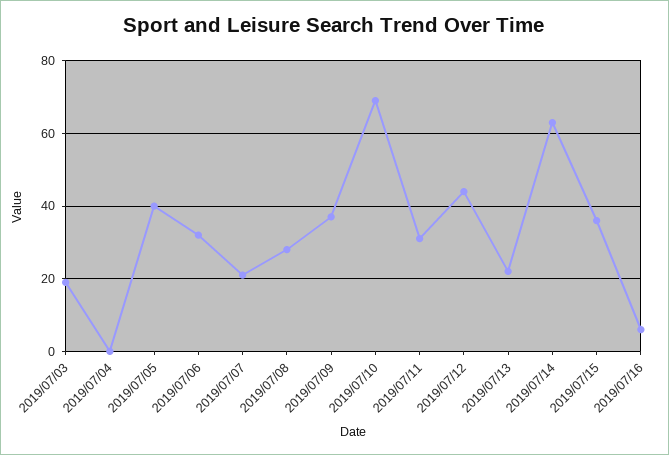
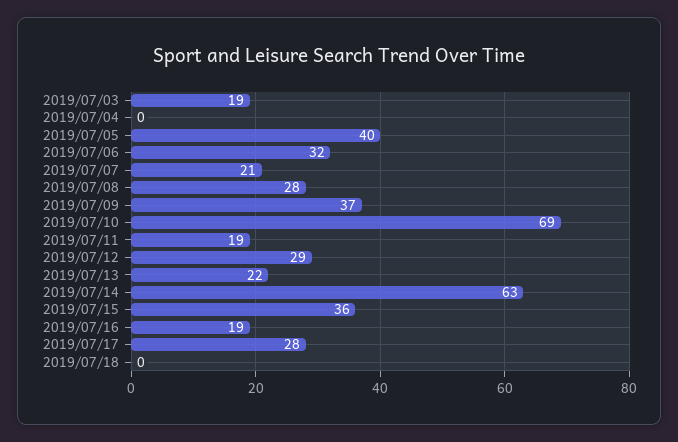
2019/07/11: 30 -> 19
2019/07/12: 45 -> 29
2019/07/16: 5 -> 19
2019/07/17: none -> 28
2019/07/18: none -> 0

